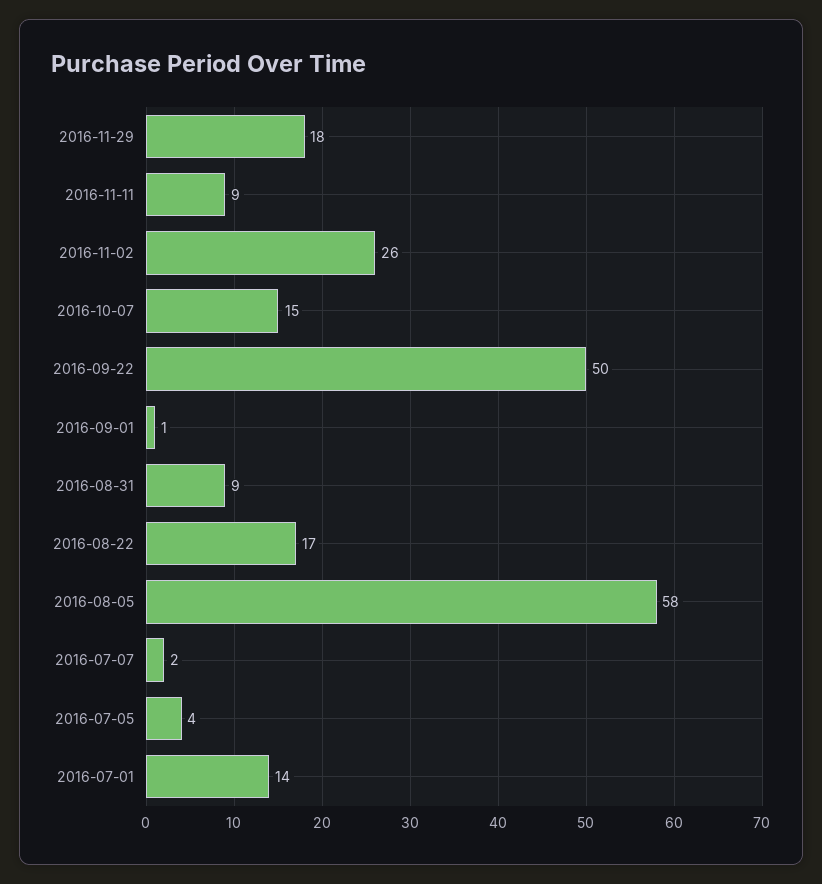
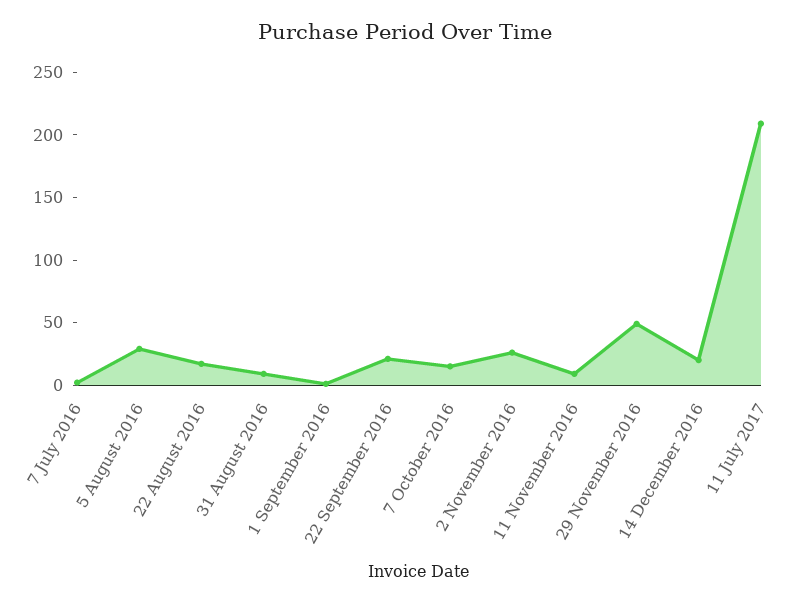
2016-11-29: 18 -> 50
2016-09-22: 50 -> 20
2016-08-05: 58 -> 30
2016-07-05: 4 -> none
2016-07-01: 14 -> none
14 December 2016: none -> 20
11 July 2017: none -> 210

